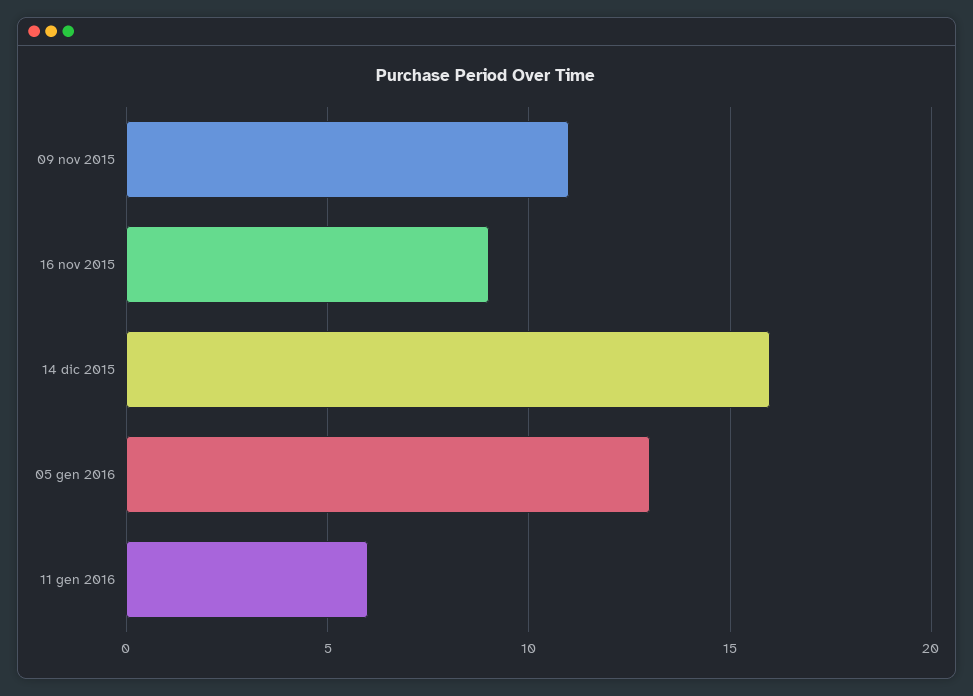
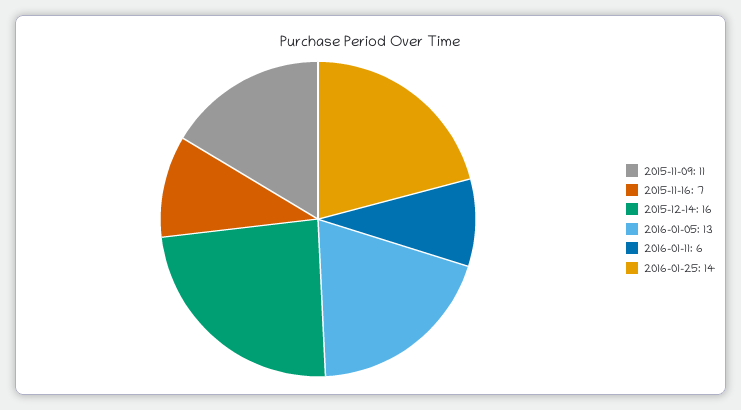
16 nov 2015: 9 -> 7
2016-01-25: none -> 14

